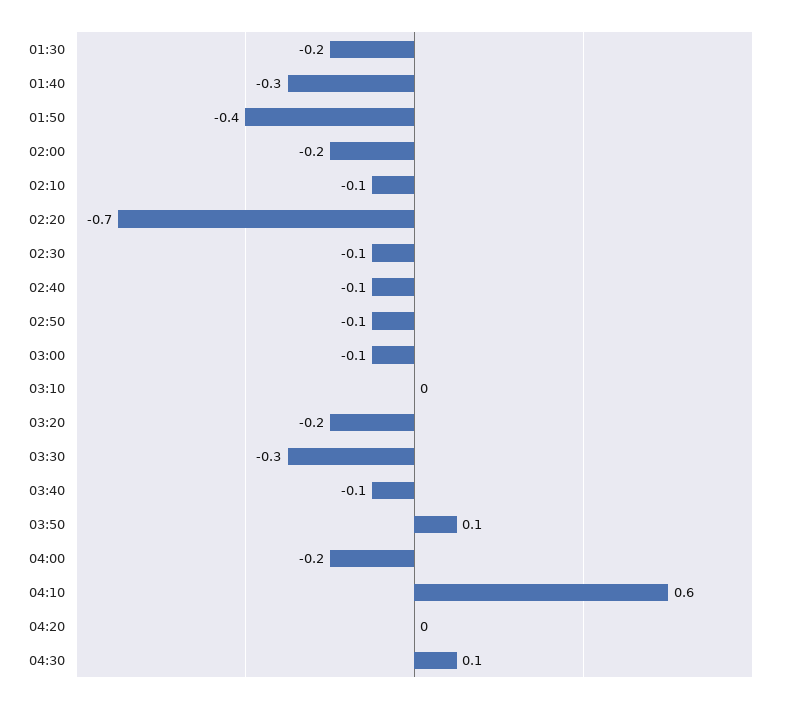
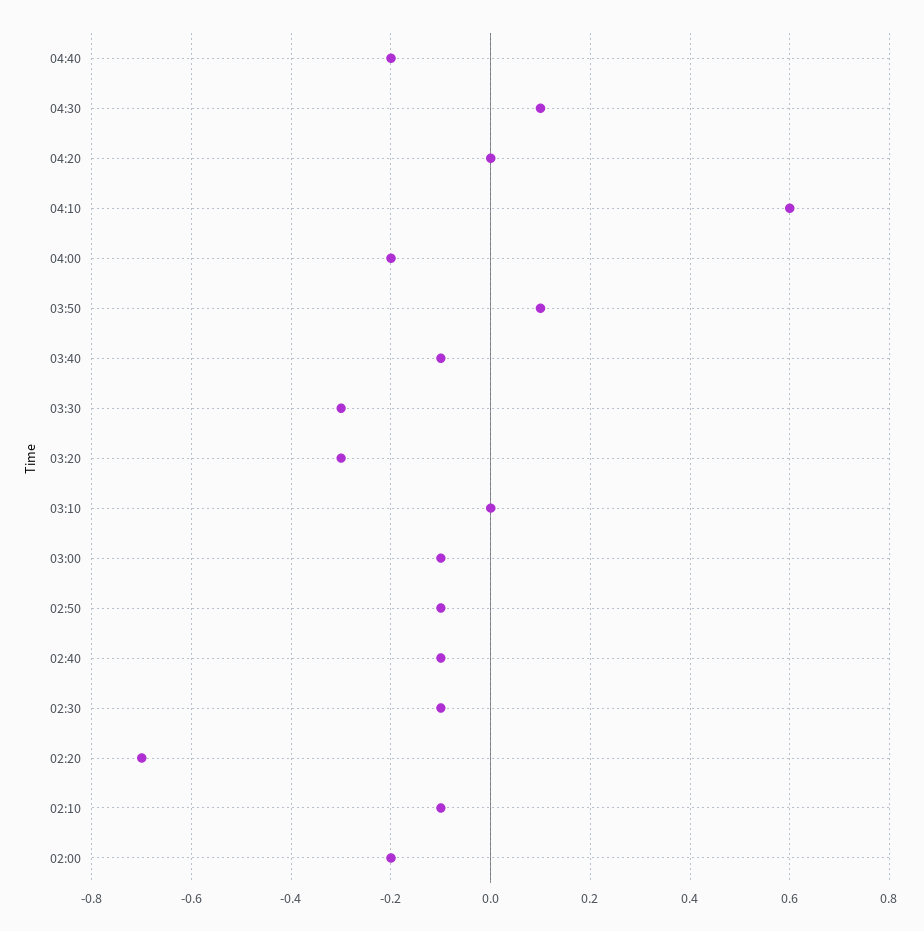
01:30: -0.2 -> none
01:40: -0.3 -> none
01:50: -0.4 -> none
03:20: -0.2 -> -0.3
04:40: none -> -0.2

